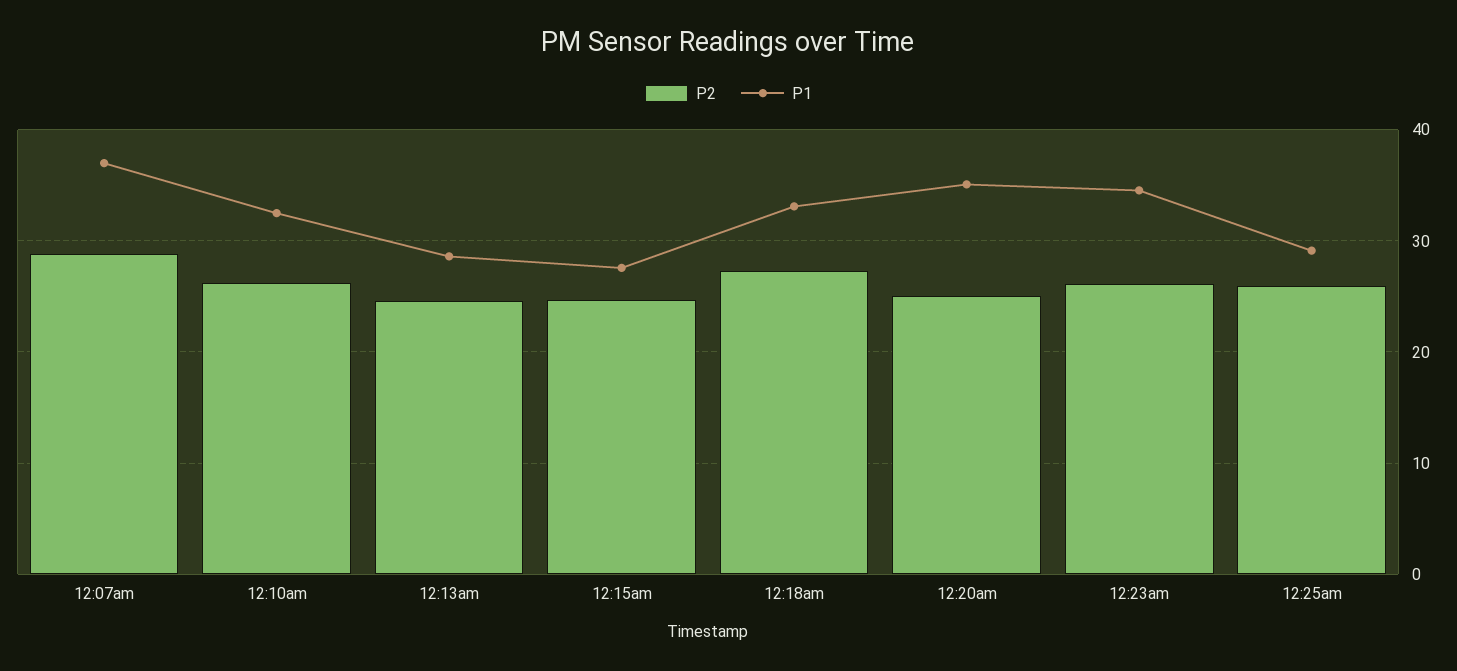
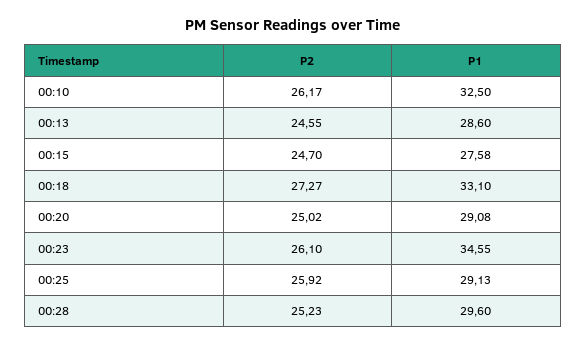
P2, 12:07am: 29 -> none
P1, 12:07am: 37 -> none
P1, 12:20am: 35 -> 29.08
P2, 00:28: none -> 25.23
P1, 00:28: none -> 29.6

